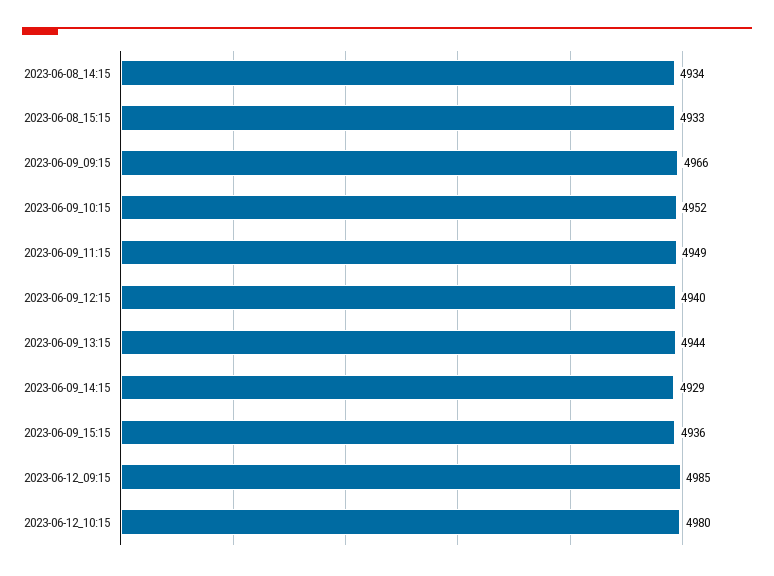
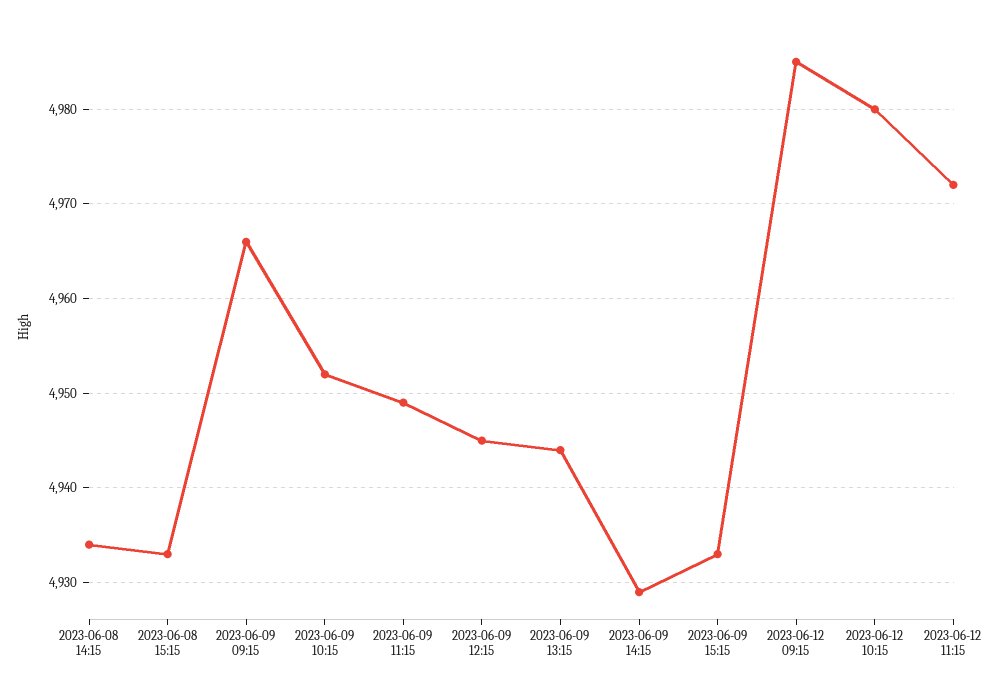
2023-06-09_12:15: 4940 -> 4945
2023-06-09_15:15: 4936 -> 4933
2023-06-12 11:15: none -> 4972

